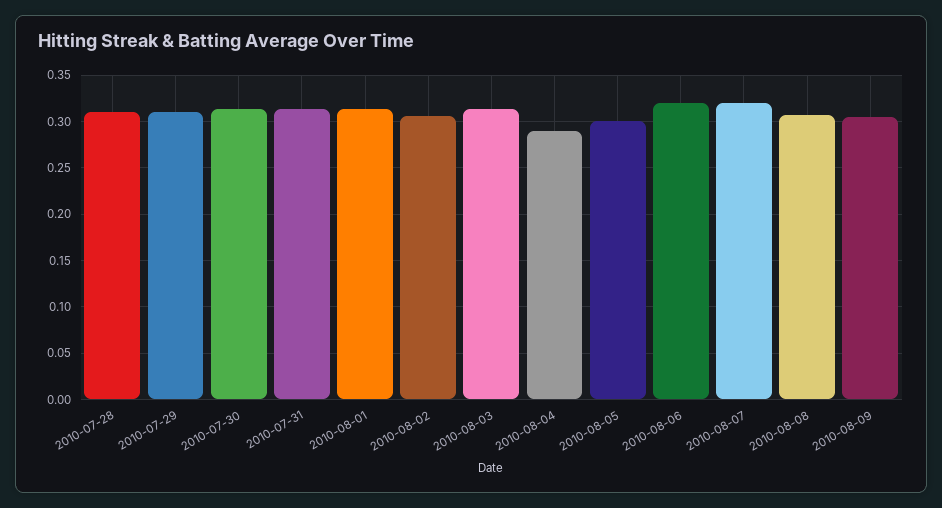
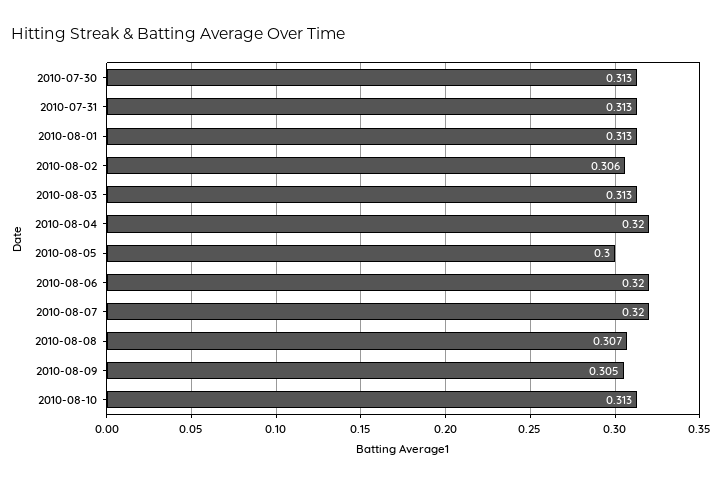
2010-07-28: 0.31 -> none
2010-07-29: 0.31 -> none
2010-08-04: 0.29 -> 0.32
2010-08-10: none -> 0.313

